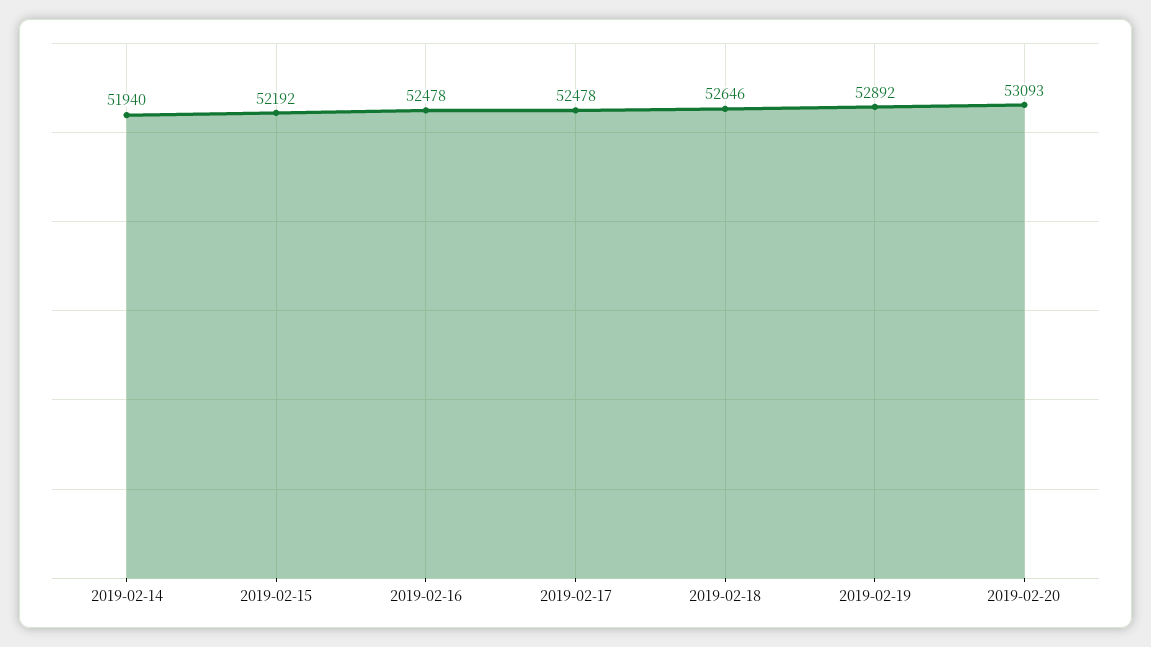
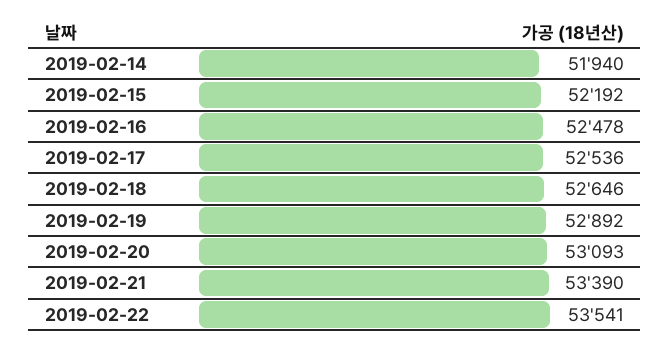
2019-02-17: 52478 -> 52536
2019-02-21: none -> 53390
2019-02-22: none -> 53541

